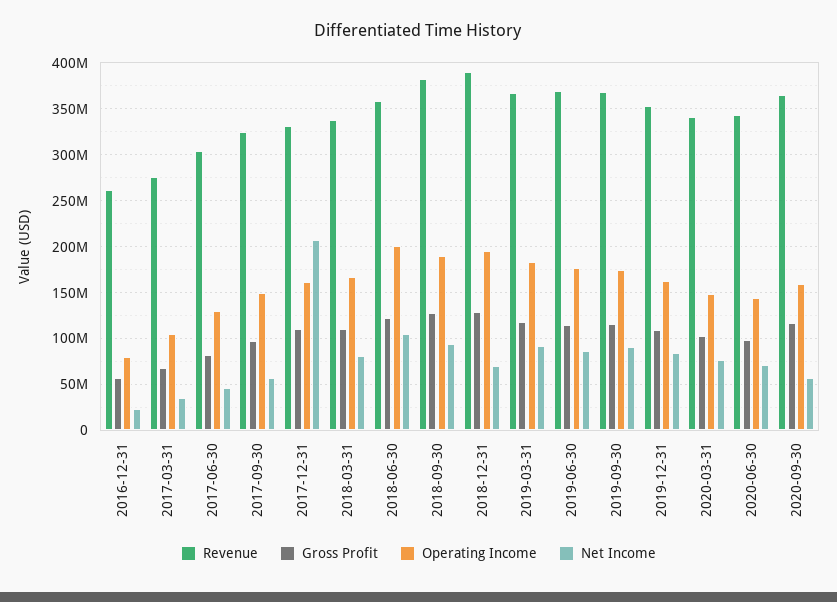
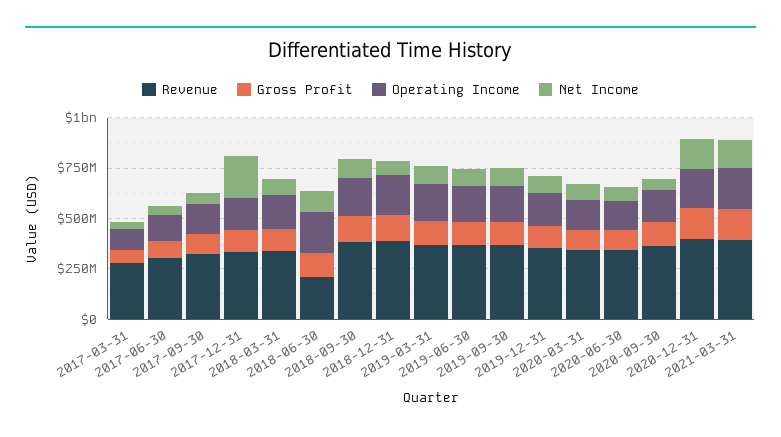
Revenue, 2016-12-31: 260000000 -> none
Gross Profit, 2016-12-31: 60000000 -> none
Operating Income, 2016-12-31: 80000000 -> none
Net Income, 2016-12-31: 20000000 -> none
Revenue, 2018-06-30: 360000000 -> 200000000
Revenue, 2020-12-31: none -> 400000000
Gross Profit, 2020-12-31: none -> 150000000
Operating Income, 2020-12-31: none -> 200000000
Net Income, 2020-12-31: none -> 150000000
Revenue, 2021-03-31: none -> 400000000
Gross Profit, 2021-03-31: none -> 150000000
Operating Income, 2021-03-31: none -> 200000000
Net Income, 2021-03-31: none -> 150000000

